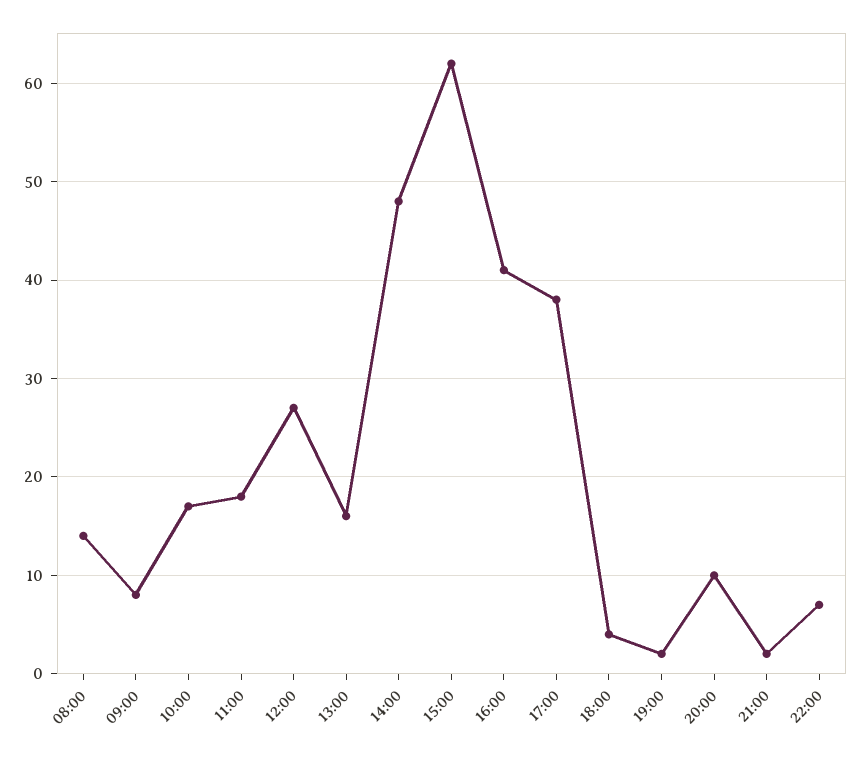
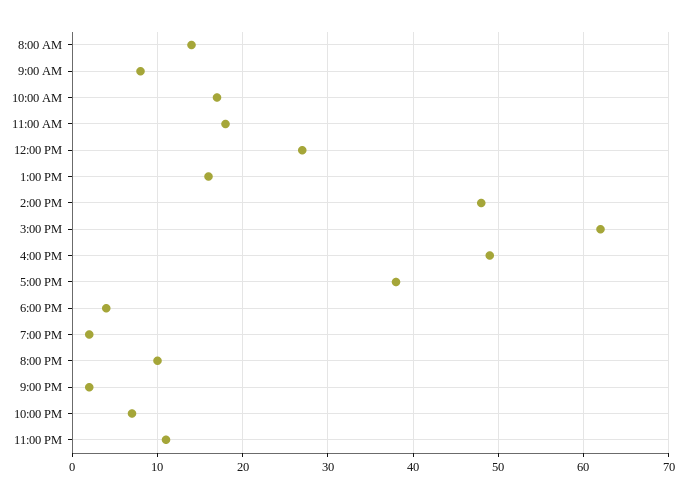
16:00: 41 -> 49
11:00 PM: none -> 11

